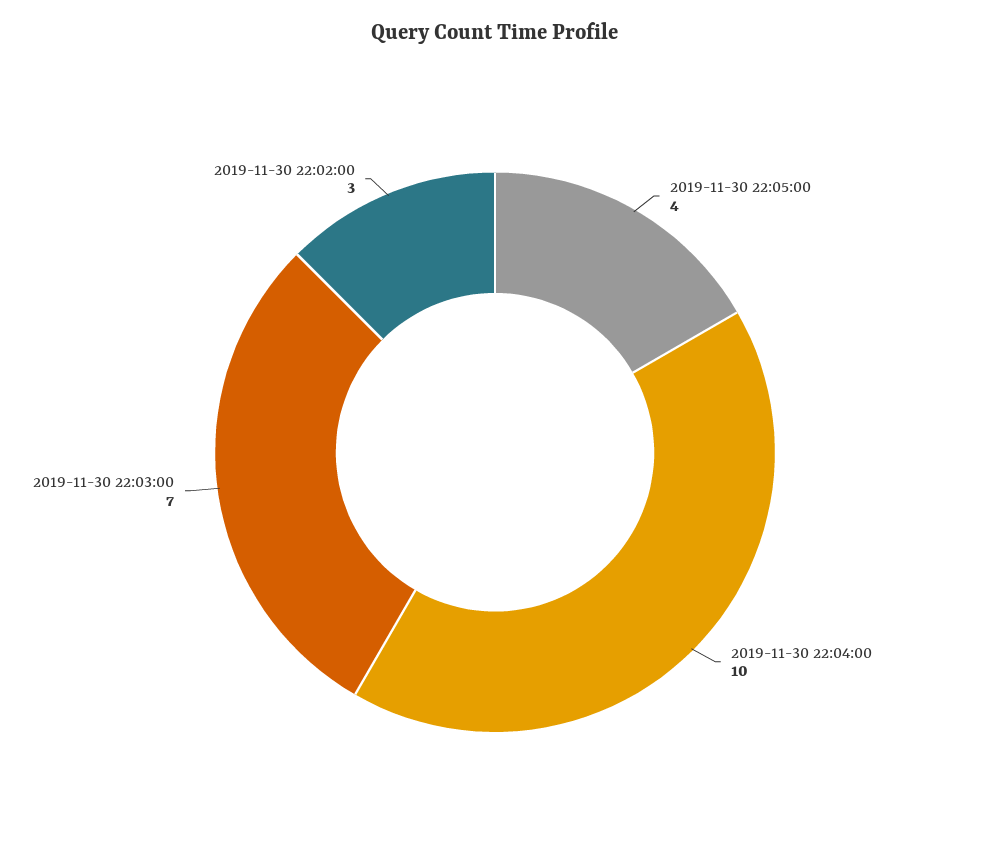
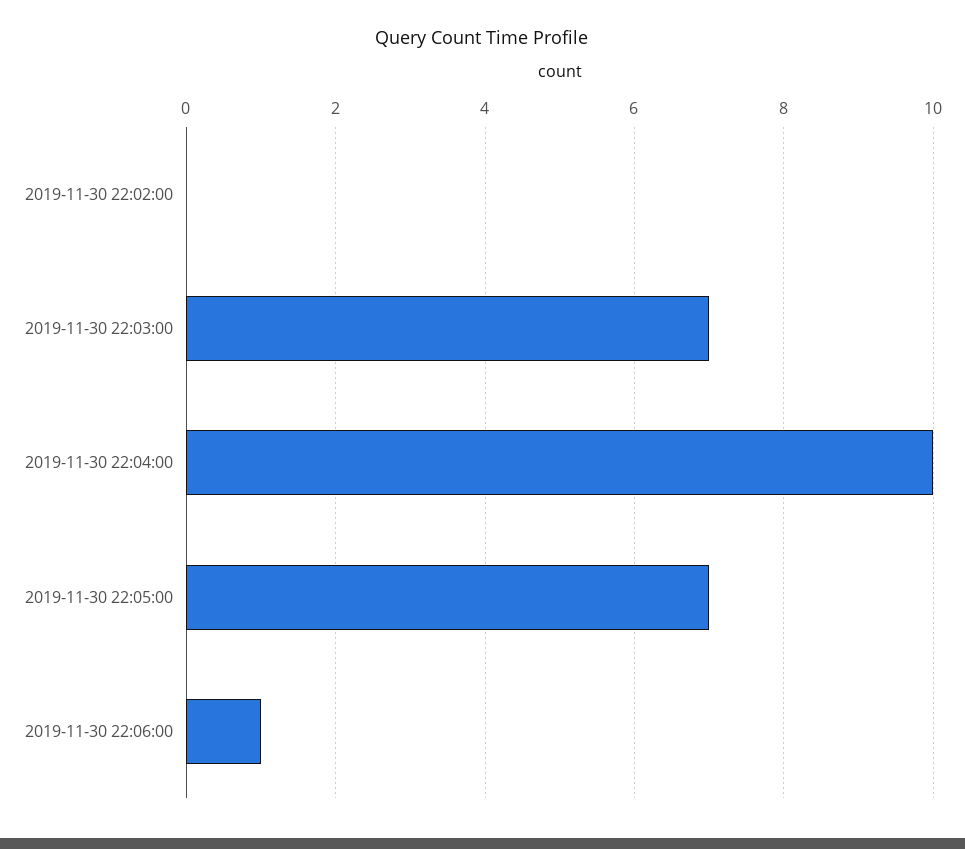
2019-11-30 22:05:00: 4 -> 7
2019-11-30 22:02:00: 3 -> 0
2019-11-30 22:06:00: none -> 1

